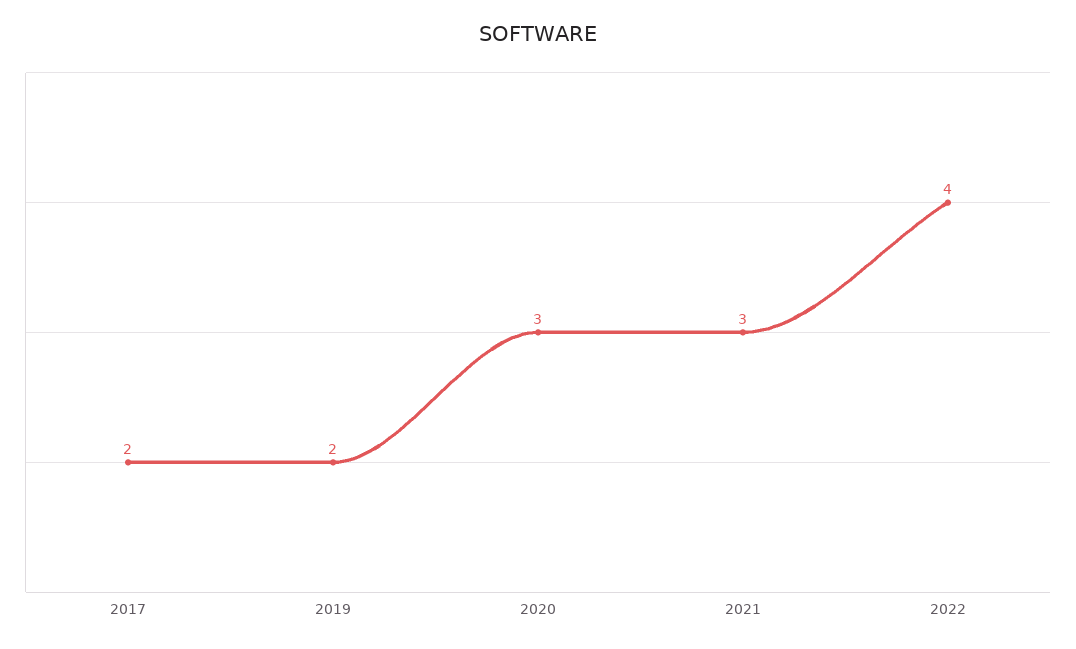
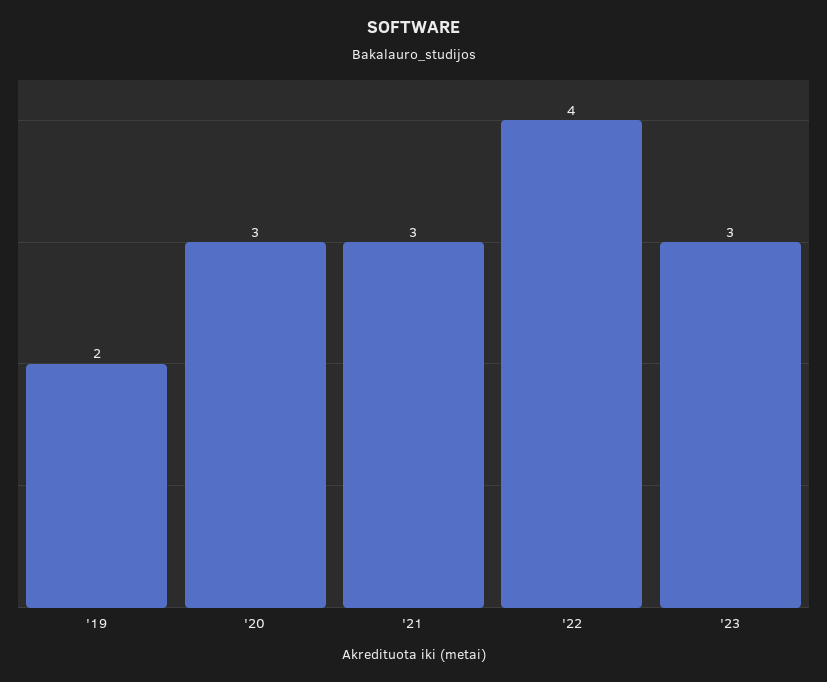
2017: 2 -> none
'23: none -> 3

